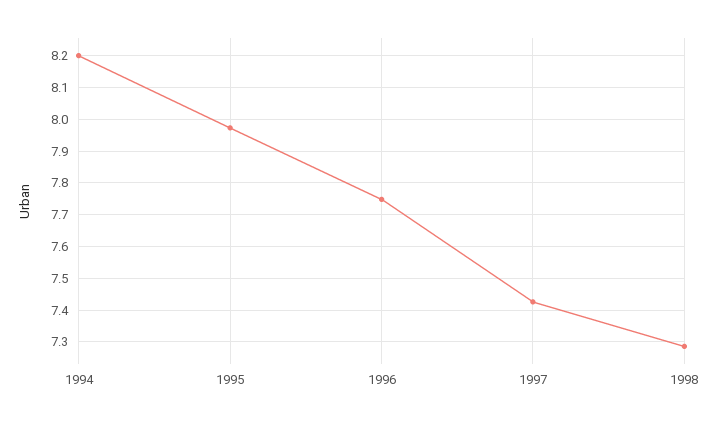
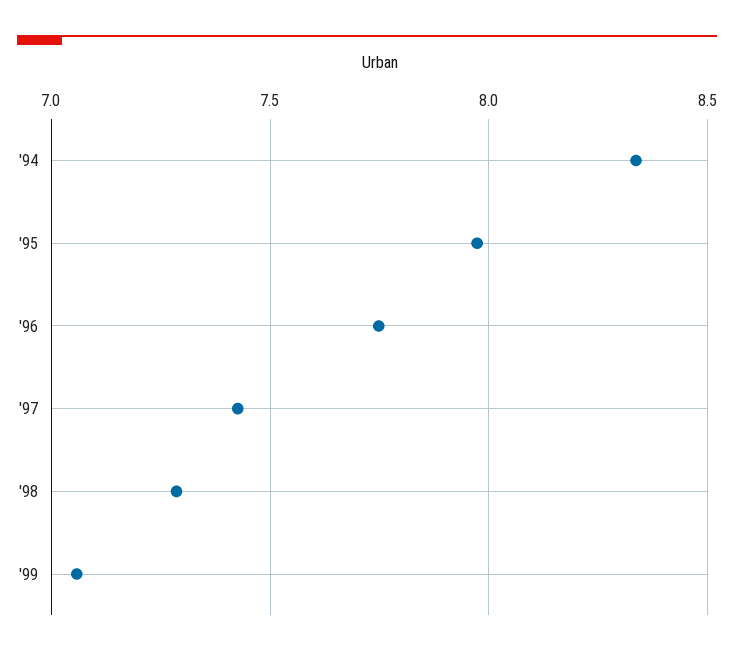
1994: 8.2 -> 8.35
'99: none -> 7.05

